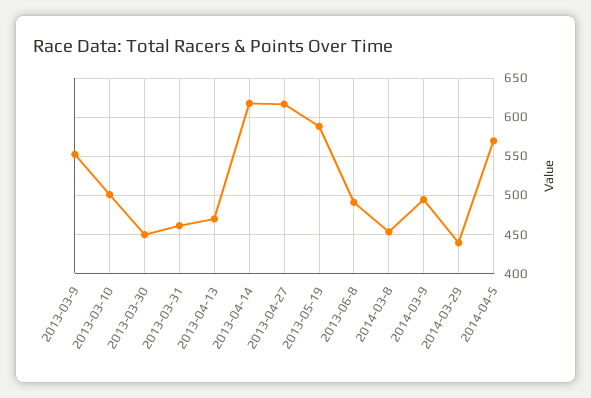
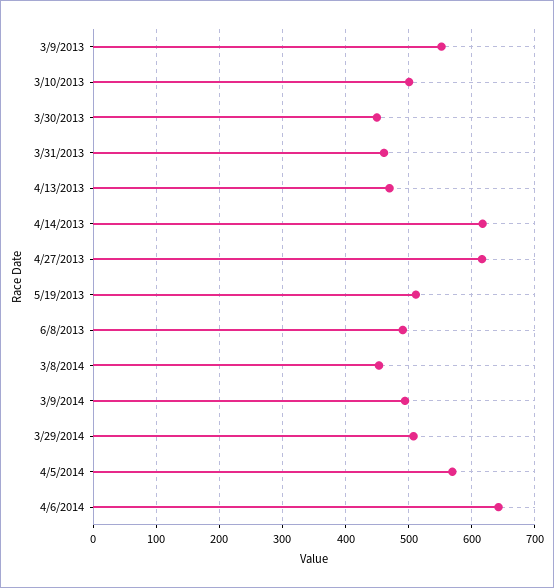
2013-05-19: 590 -> 510
2014-03-29: 440 -> 510
4/6/2014: none -> 640

